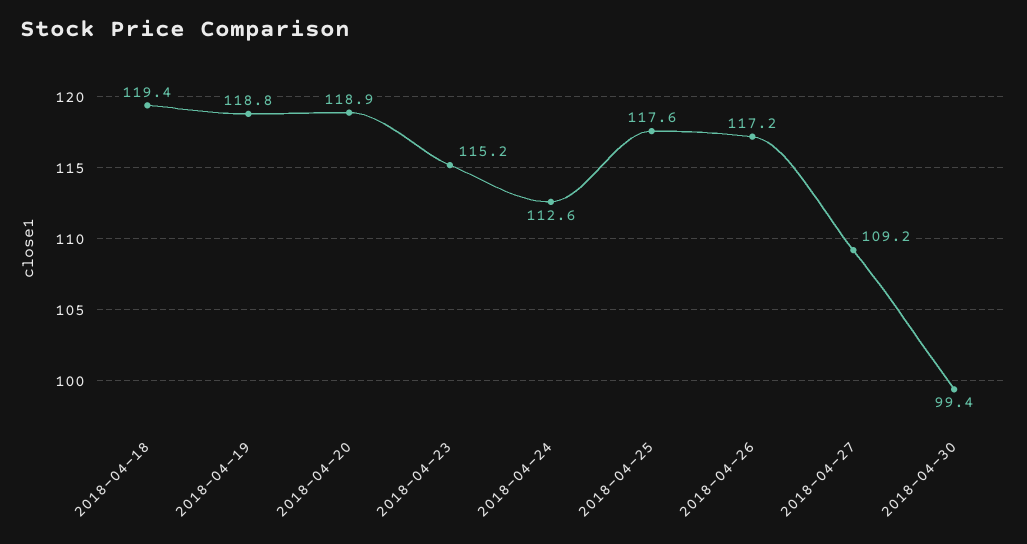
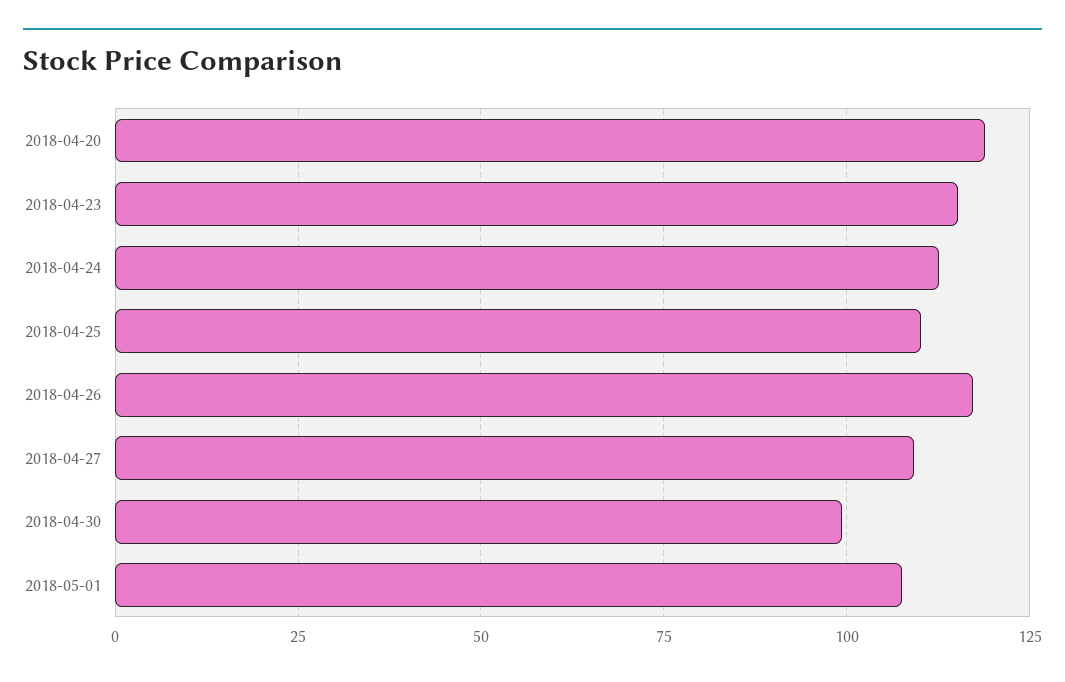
2018-04-18: 119.4 -> none
2018-04-19: 118.8 -> none
2018-04-25: 117.6 -> 110
2018-05-01: none -> 107.5

